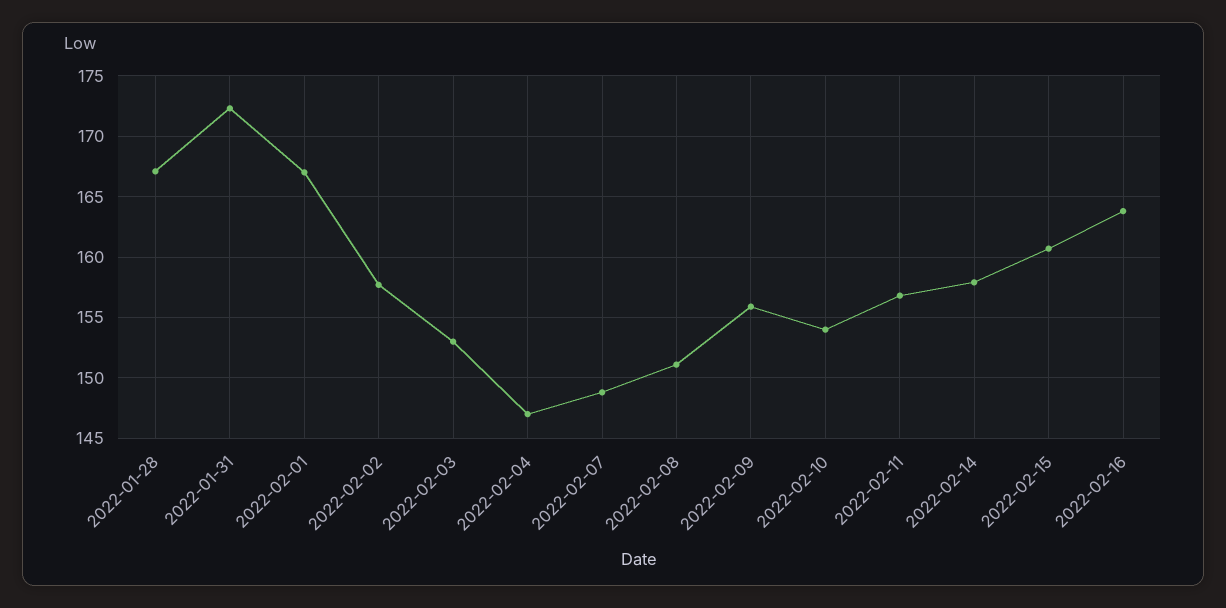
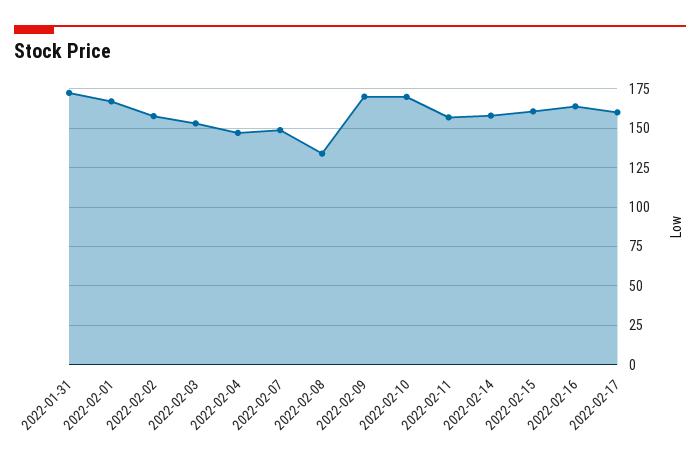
2022-01-28: 167 -> none
2022-02-08: 151 -> 135
2022-02-09: 156 -> 170
2022-02-10: 154 -> 170
2022-02-17: none -> 160

